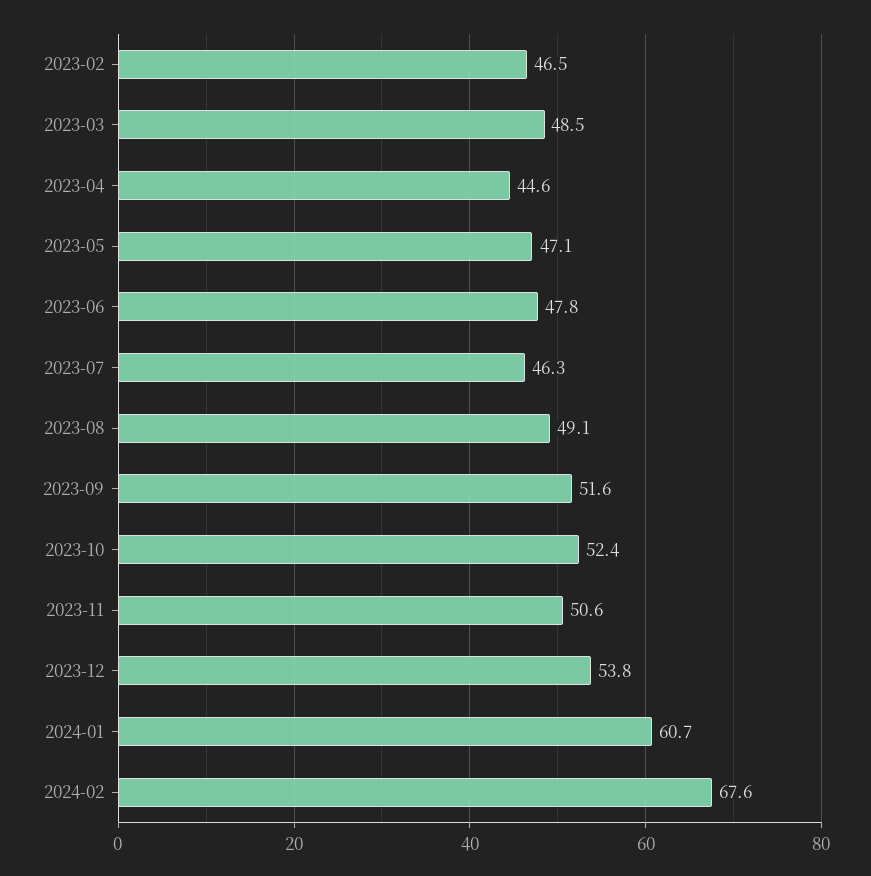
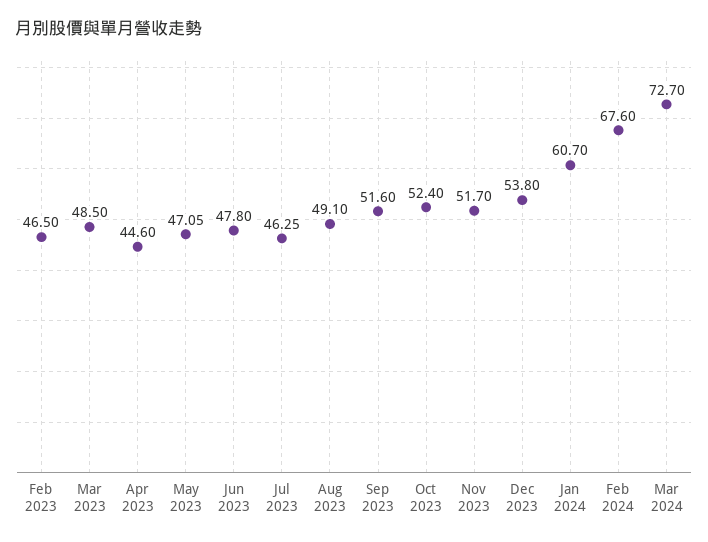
2023-11: 50.6 -> 51.7
Mar 2024: none -> 72.7

